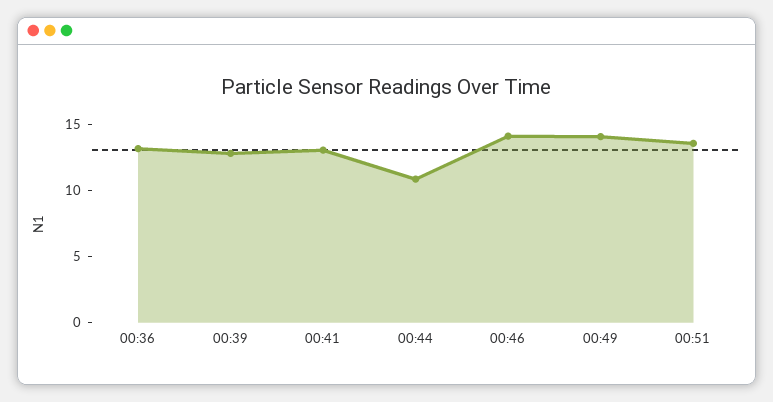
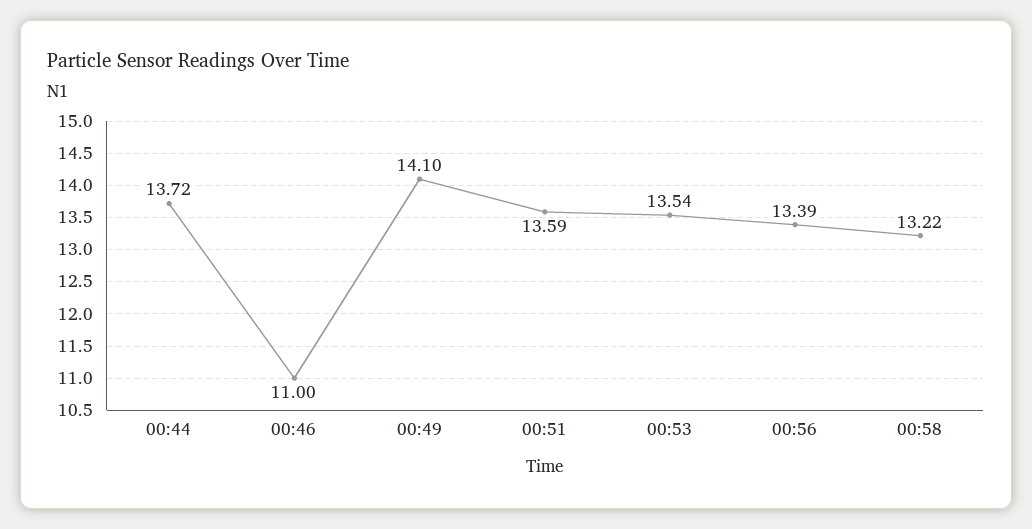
00:36: 13 -> none
00:39: 13 -> none
00:41: 13 -> none
00:44: 11 -> 13.72
00:46: 14 -> 11
00:53: none -> 13.54
00:56: none -> 13.39
00:58: none -> 13.22

